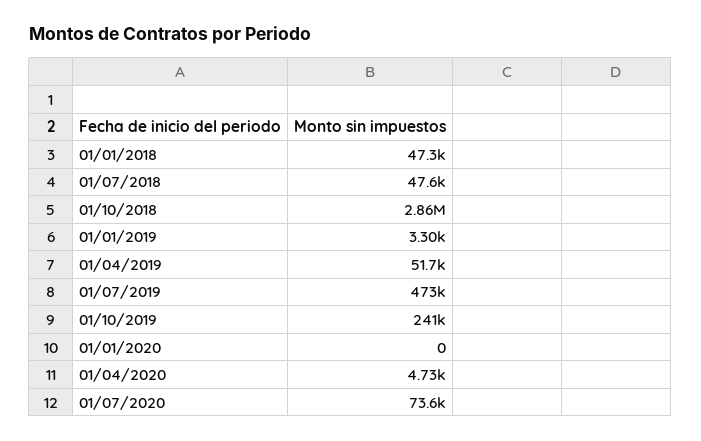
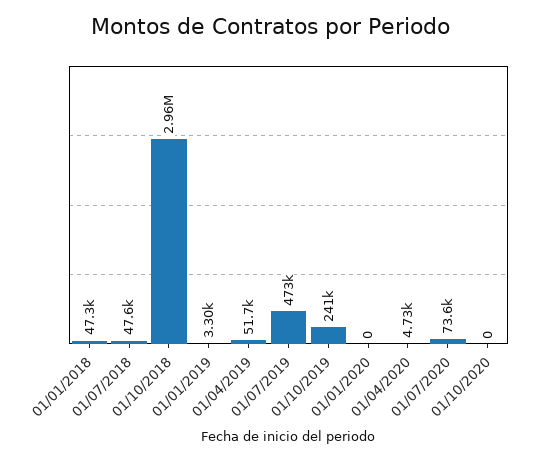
01/10/2018: 2860000 -> 2960000
01/10/2020: none -> 0

